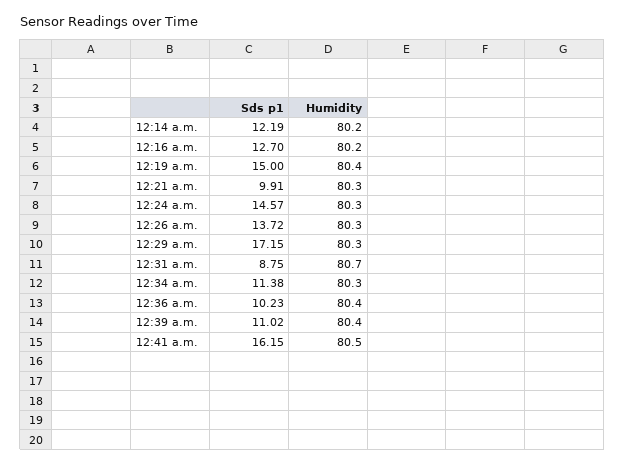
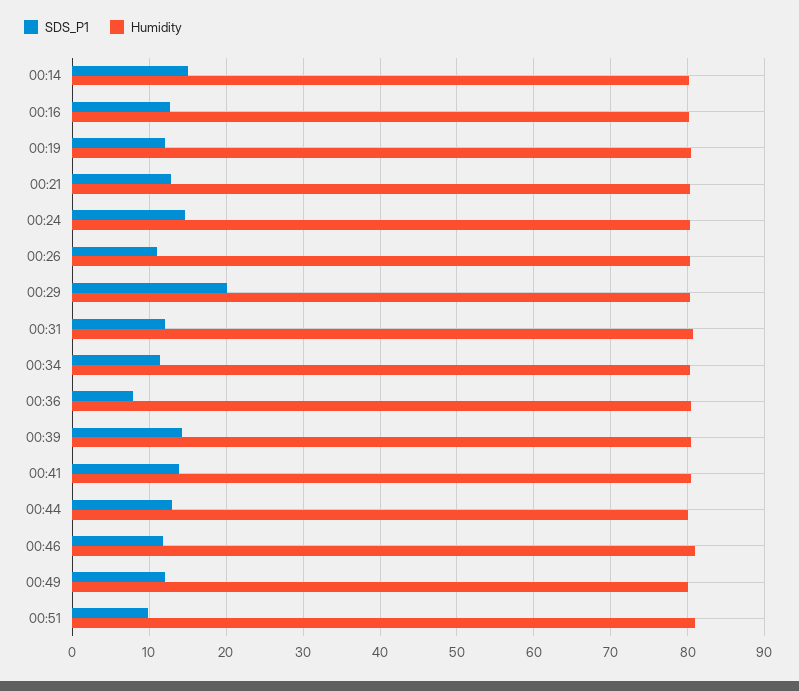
Sds p1, 12:14 a.m.: 12.19 -> 15
Sds p1, 12:19 a.m.: 15 -> 12
Sds p1, 12:21 a.m.: 9.91 -> 13
Sds p1, 12:26 a.m.: 13.72 -> 11
Sds p1, 12:29 a.m.: 17.15 -> 20
Sds p1, 12:31 a.m.: 8.75 -> 12
Sds p1, 12:36 a.m.: 10.23 -> 8
Sds p1, 12:39 a.m.: 11.02 -> 14
Sds p1, 12:41 a.m.: 16.15 -> 14
Sds p1, 00:44: none -> 13
Humidity, 00:44: none -> 80
Sds p1, 00:46: none -> 12
Humidity, 00:46: none -> 81
Sds p1, 00:49: none -> 12
Humidity, 00:49: none -> 80
Sds p1, 00:51: none -> 10
Humidity, 00:51: none -> 81

